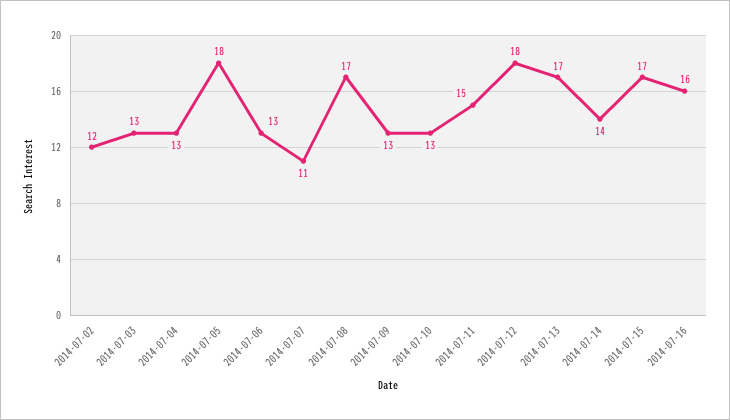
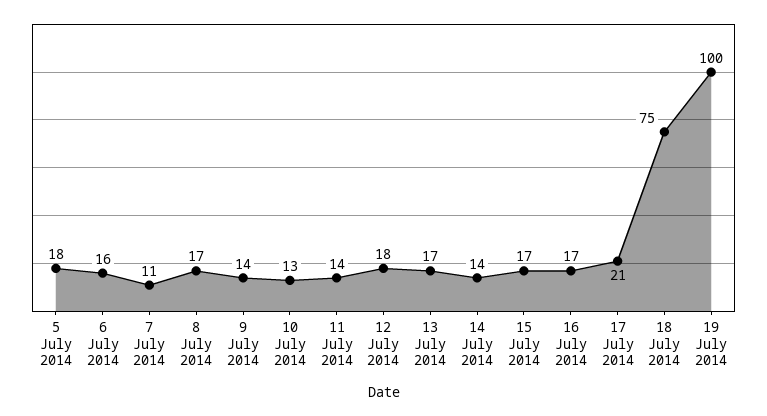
2014-07-02: 12 -> none
2014-07-03: 13 -> none
2014-07-04: 13 -> none
2014-07-06: 13 -> 16
2014-07-09: 13 -> 14
2014-07-11: 15 -> 14
2014-07-16: 16 -> 17
17 July 2014: none -> 21
18 July 2014: none -> 75
19 July 2014: none -> 100

